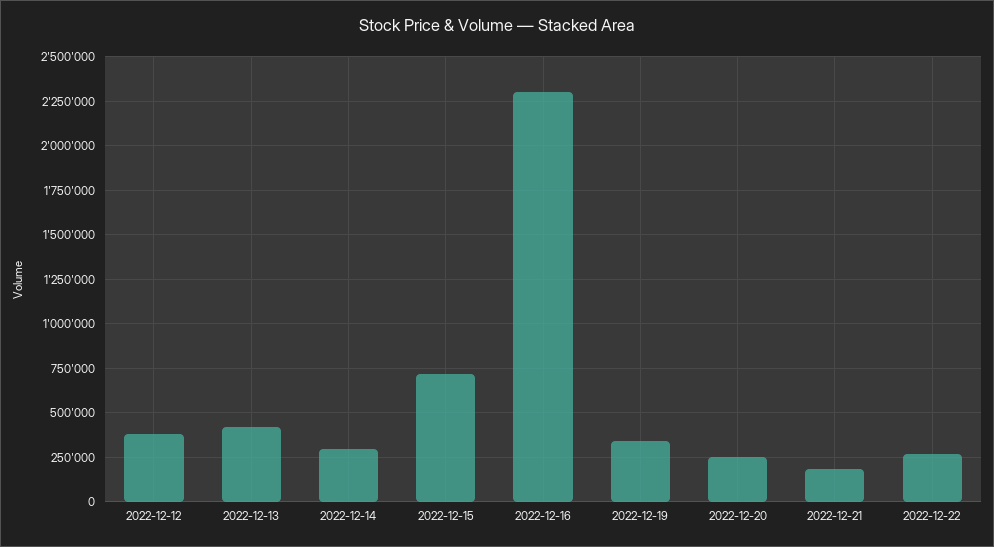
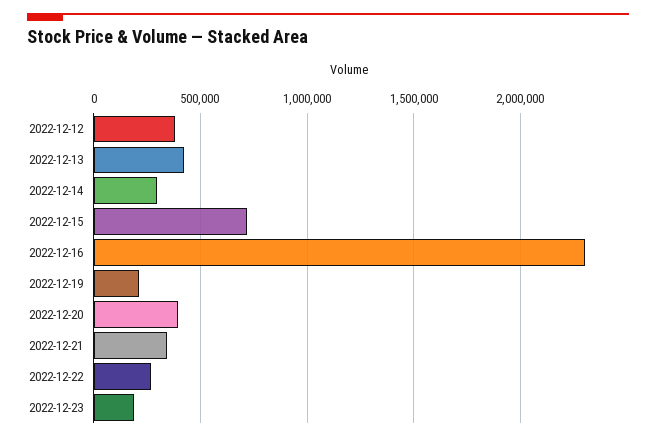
2022-12-19: 350000 -> 200000
2022-12-20: 250000 -> 400000
2022-12-21: 200000 -> 350000
2022-12-23: none -> 200000

